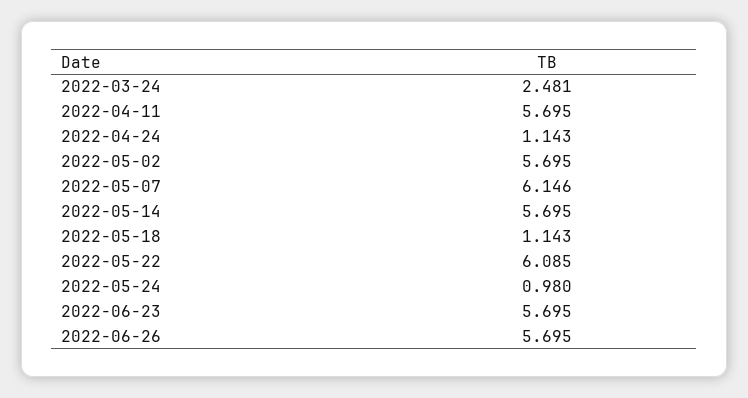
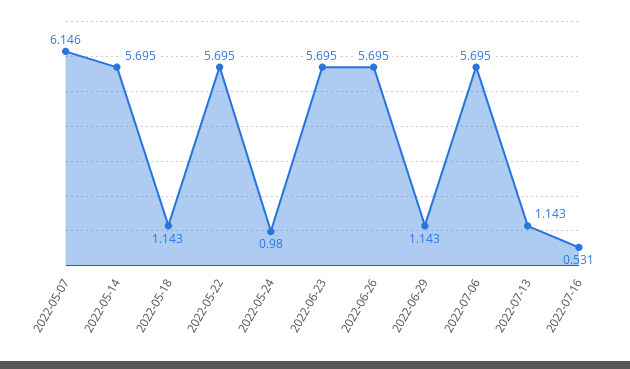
2022-03-24: 2.481 -> none
2022-04-11: 5.695 -> none
2022-04-24: 1.143 -> none
2022-05-02: 5.695 -> none
2022-05-22: 6.085 -> 5.695
2022-06-29: none -> 1.143
2022-07-06: none -> 5.695
2022-07-13: none -> 1.143
2022-07-16: none -> 0.531

